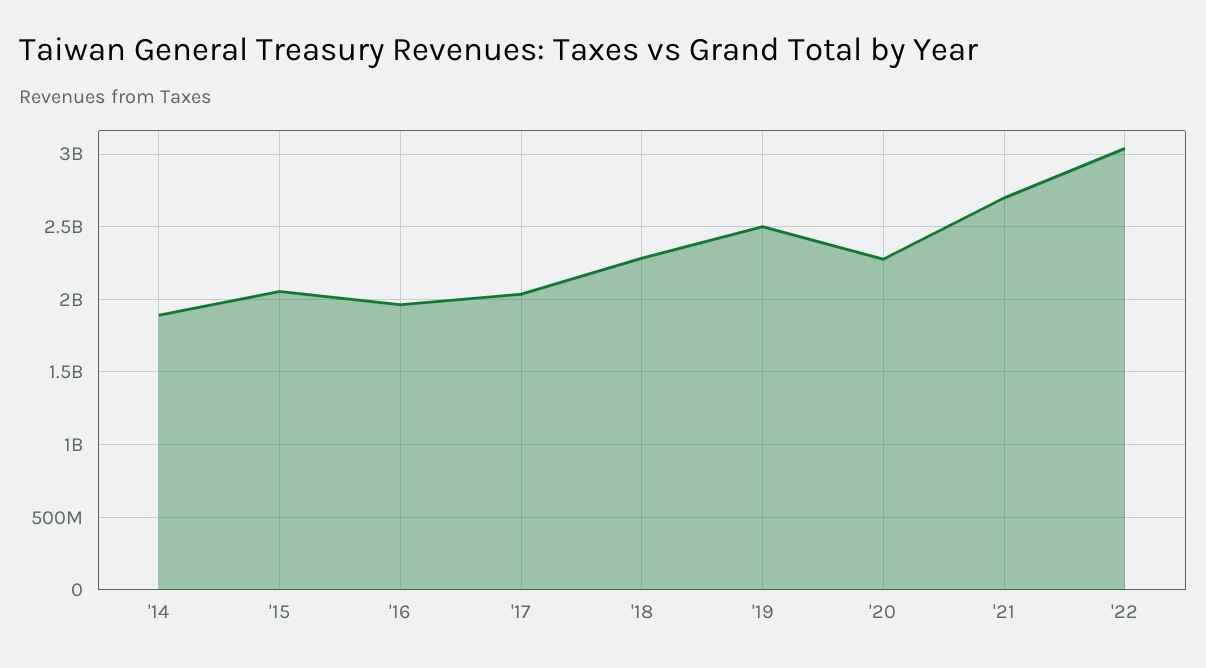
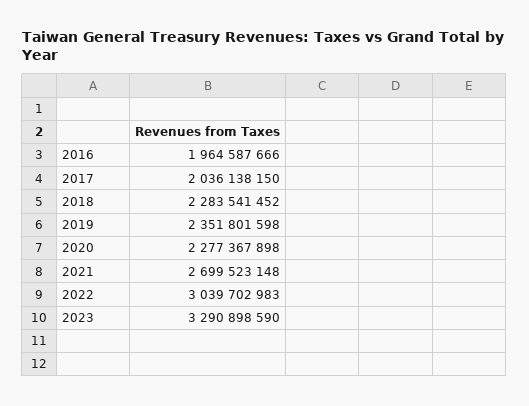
'14: 1900000000 -> none
'15: 2050000000 -> none
'19: 2500000000 -> 2351801598
2023: none -> 3290898590

